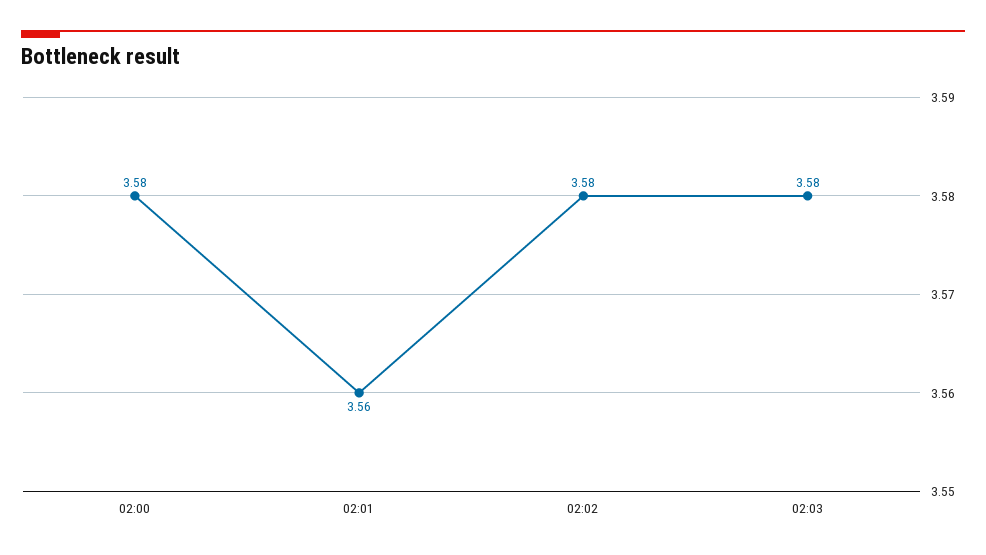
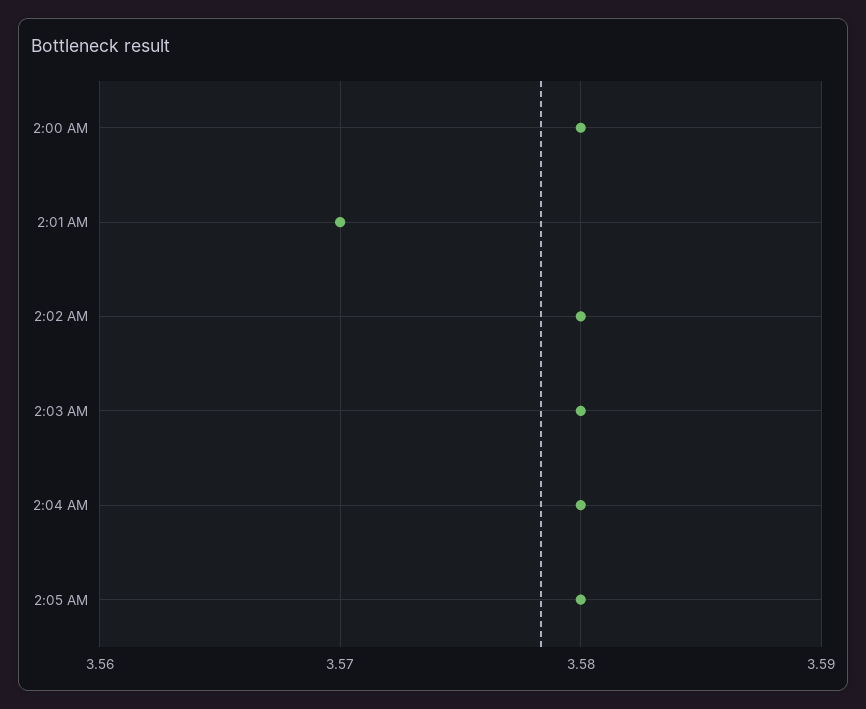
02:01: 3.56 -> 3.57
2:04 AM: none -> 3.58
2:05 AM: none -> 3.58

